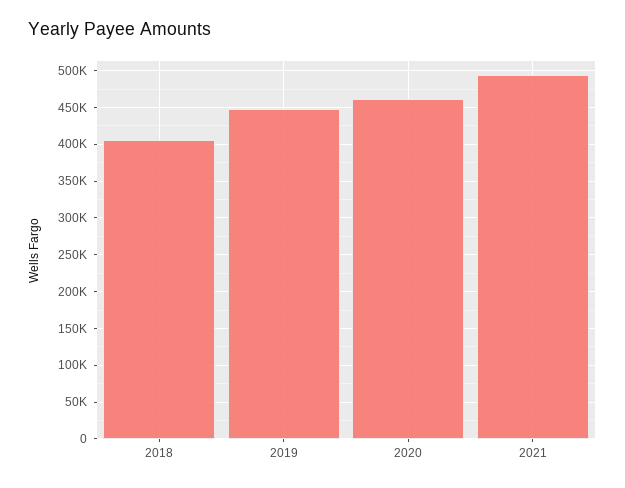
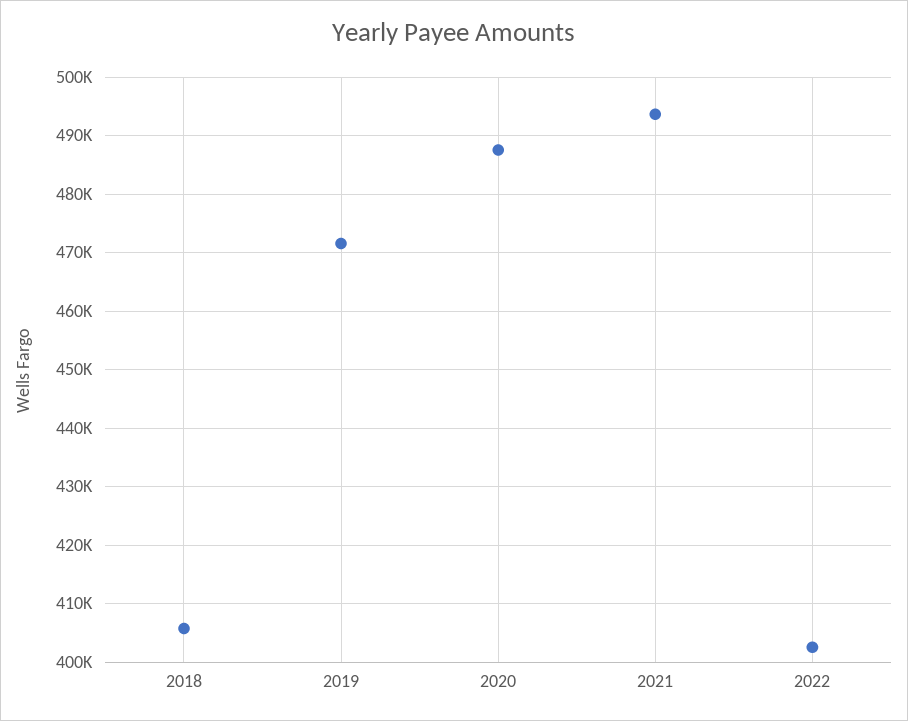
2019: 450000 -> 472000
2020: 460000 -> 488000
2022: none -> 402000

